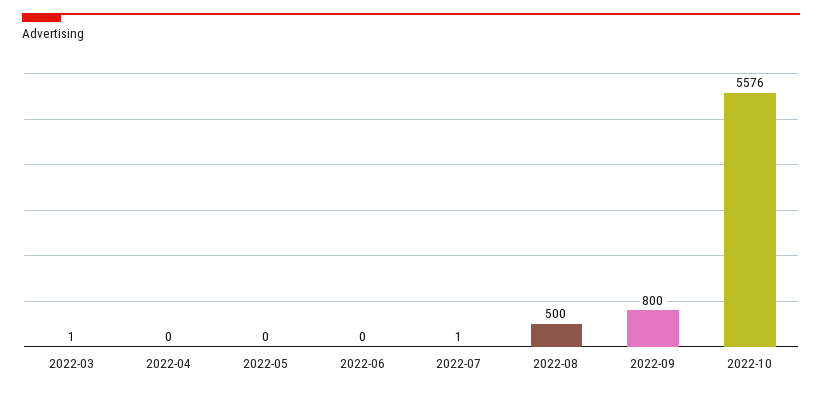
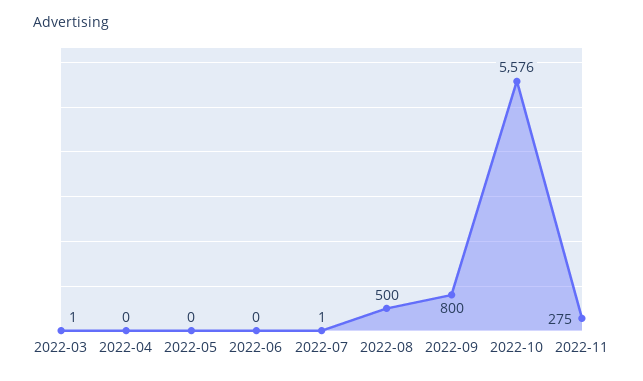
2022-11: none -> 275

